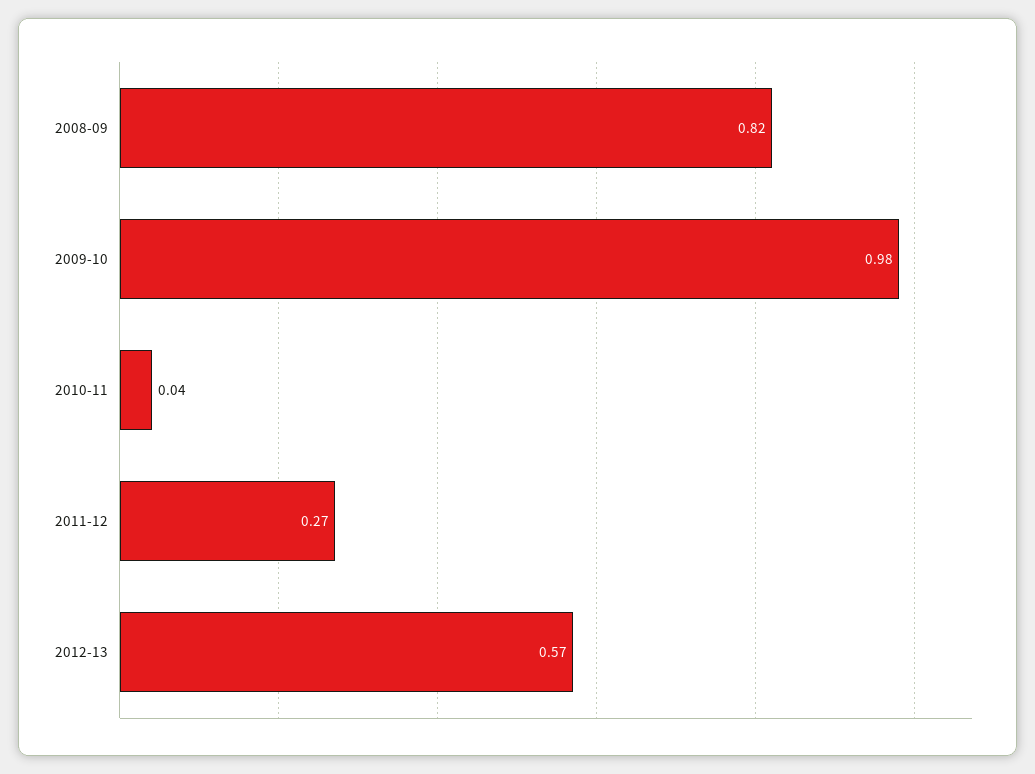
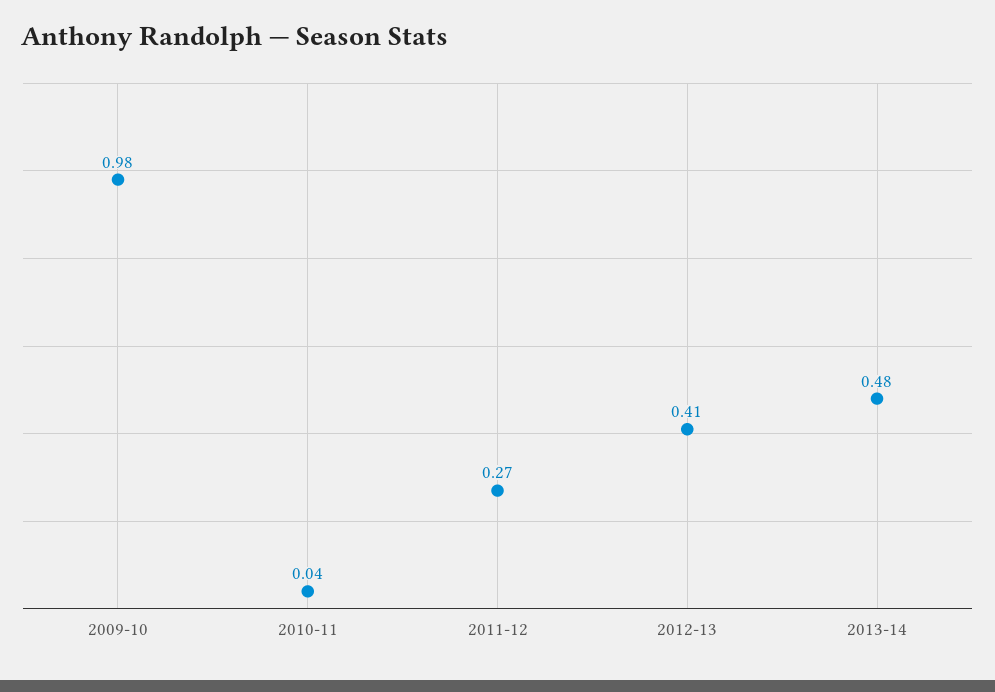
2008-09: 0.82 -> none
2012-13: 0.57 -> 0.41
2013-14: none -> 0.48

